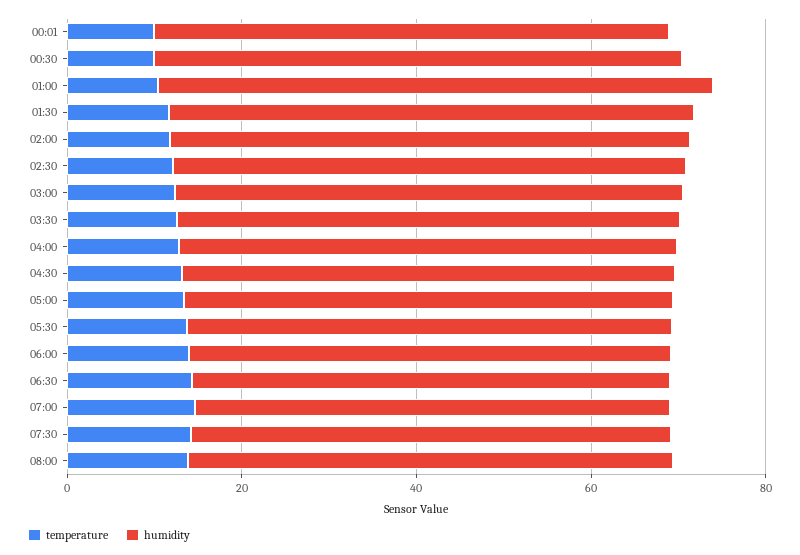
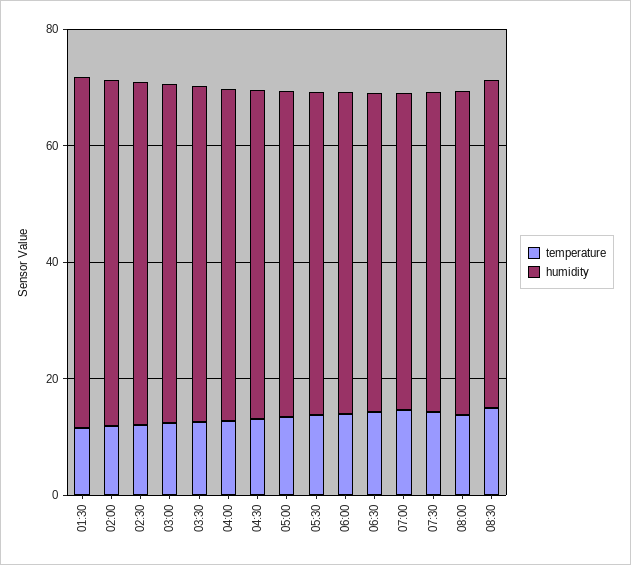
temperature, 00:01: 10 -> none
humidity, 00:01: 60 -> none
temperature, 00:30: 10 -> none
humidity, 00:30: 60 -> none
temperature, 01:00: 10 -> none
humidity, 01:00: 65 -> none
temperature, 08:30: none -> 15
humidity, 08:30: none -> 55

